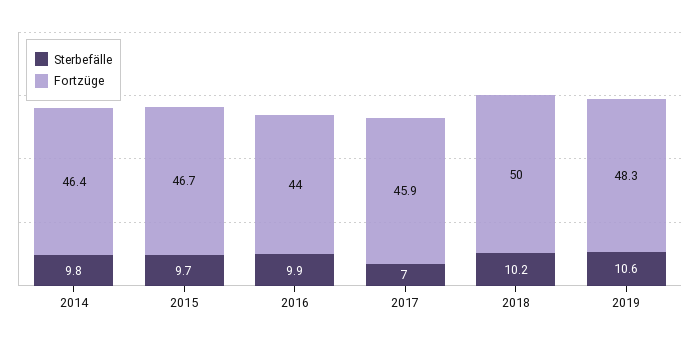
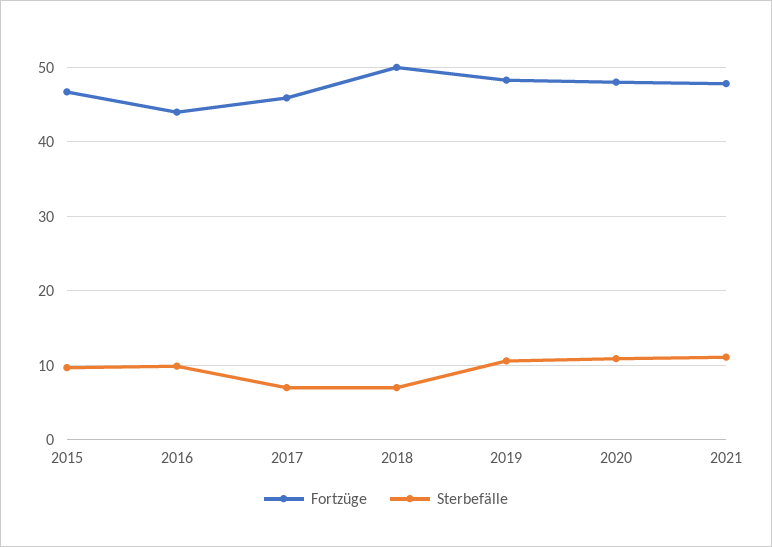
Sterbefälle, 2014: 9.8 -> none
Fortzüge, 2014: 46.4 -> none
Sterbefälle, 2018: 10.2 -> 7
Fortzüge, 2020: none -> 48
Sterbefälle, 2020: none -> 11
Fortzüge, 2021: none -> 48
Sterbefälle, 2021: none -> 11

